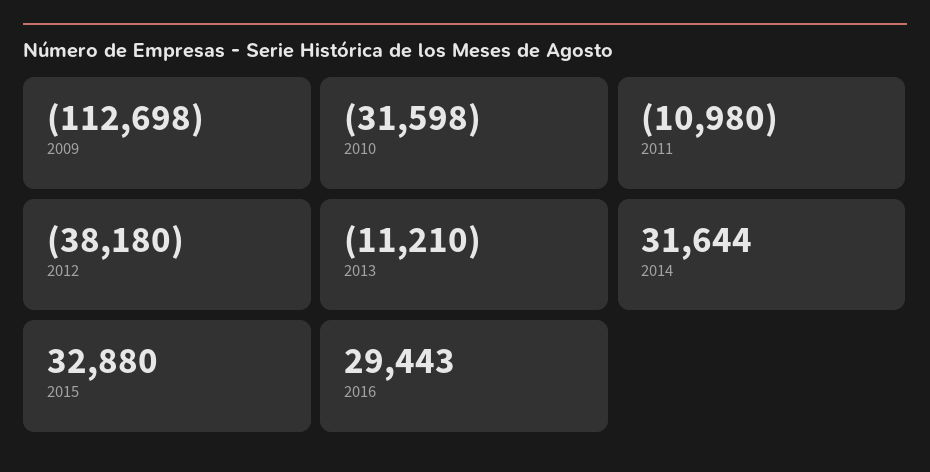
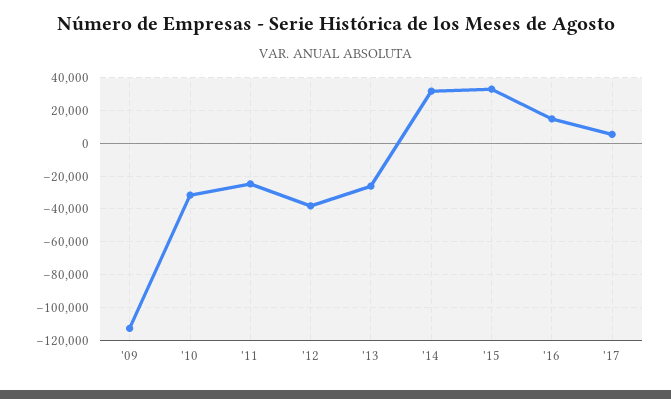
2011: -10980 -> -25000
2013: -11210 -> -25000
2016: 29443 -> 15000
'17: none -> 5000

